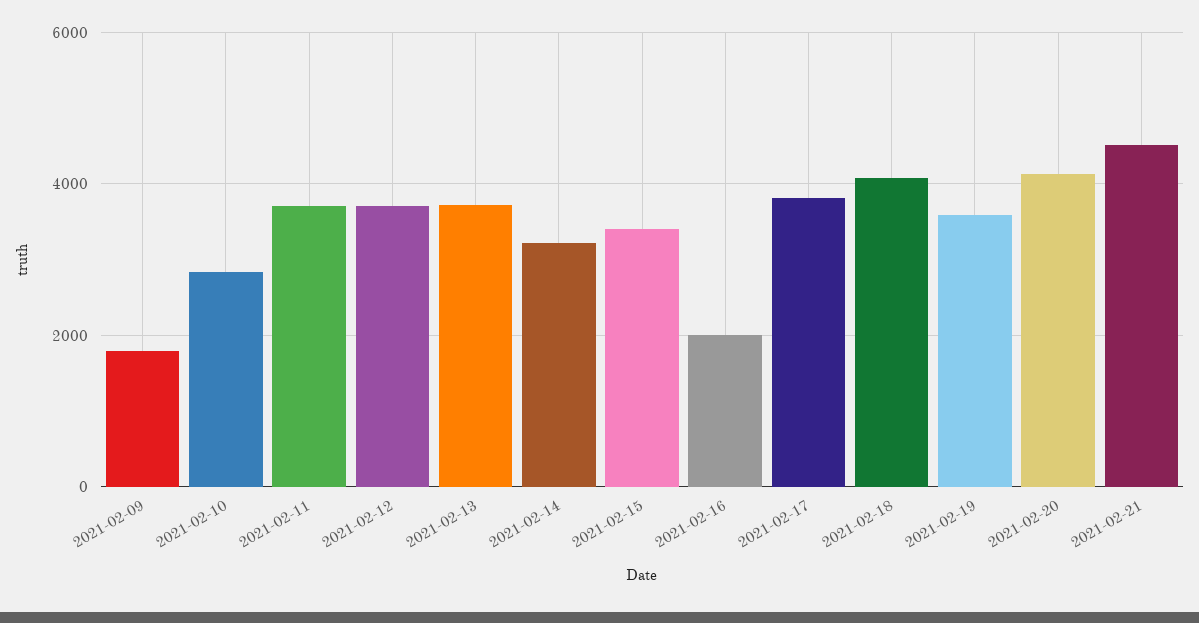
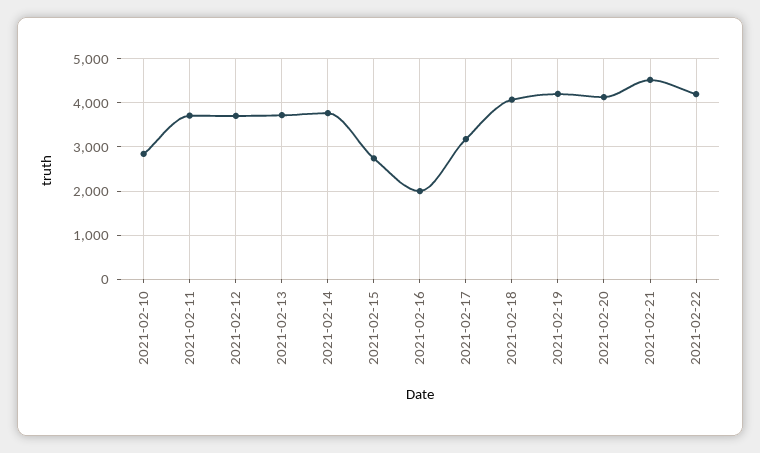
2021-02-09: 1800 -> none
2021-02-14: 3200 -> 3800
2021-02-15: 3400 -> 2800
2021-02-17: 3800 -> 3200
2021-02-19: 3600 -> 4200
2021-02-22: none -> 4200

